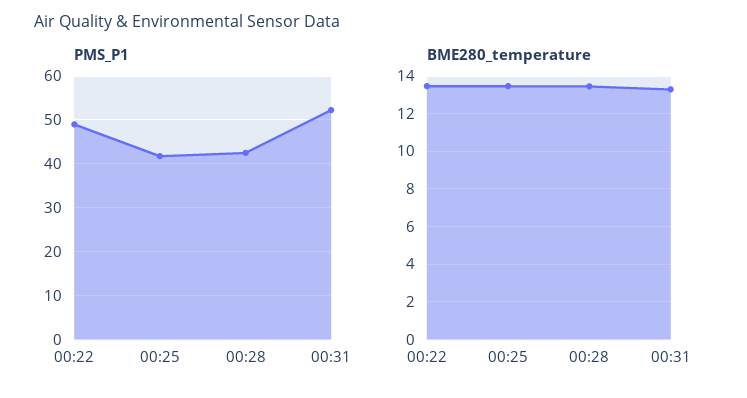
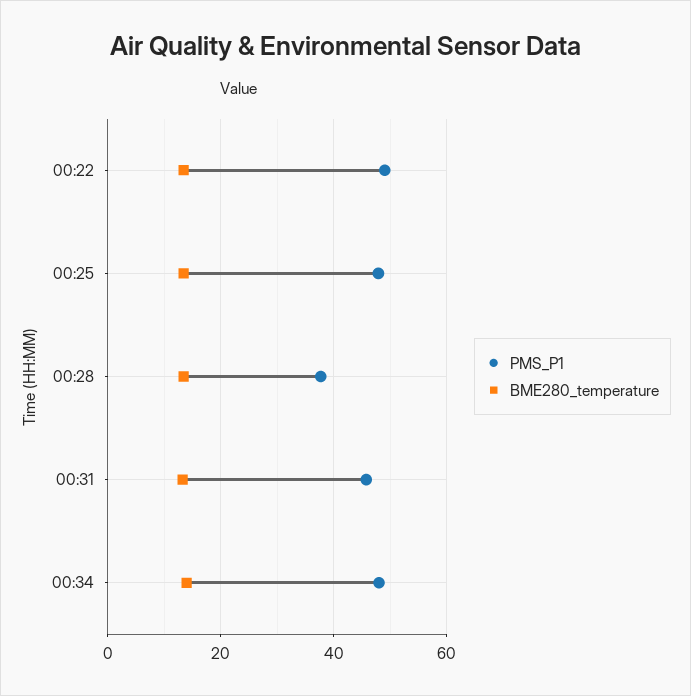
PMS_P1, 00:25: 42 -> 48
PMS_P1, 00:28: 42 -> 38
PMS_P1, 00:31: 52 -> 46
PMS_P1, 00:34: none -> 48
BME280_temperature, 00:34: none -> 14

